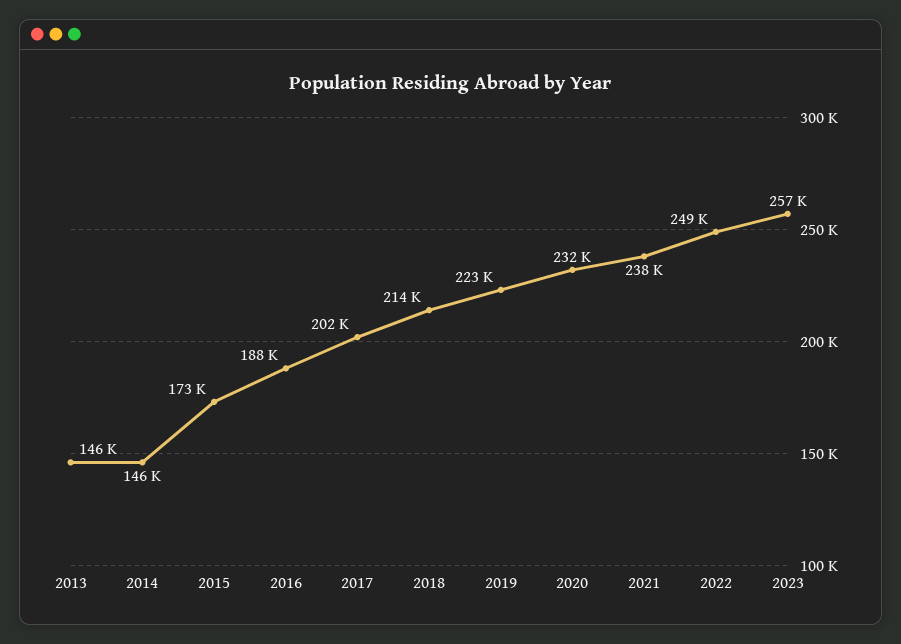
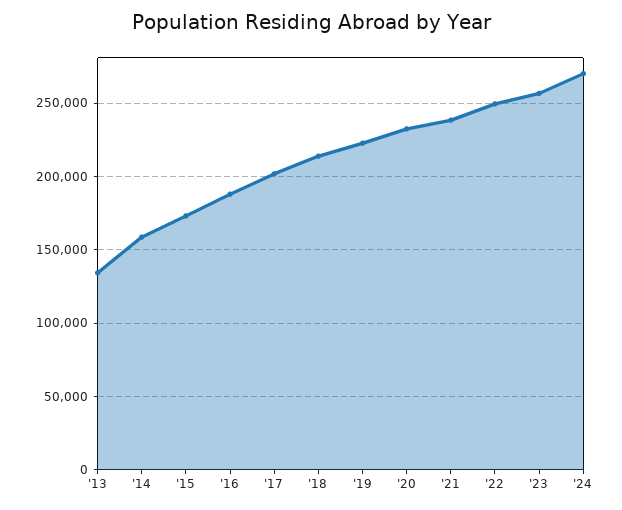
2013: 146000 -> 135000
2014: 146000 -> 160000
'24: none -> 270000

